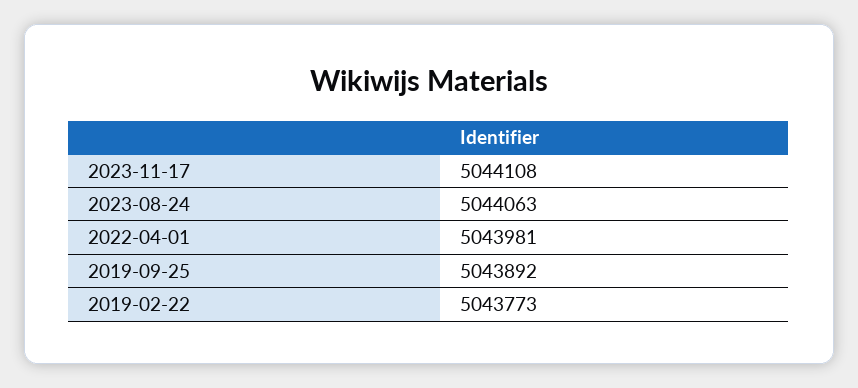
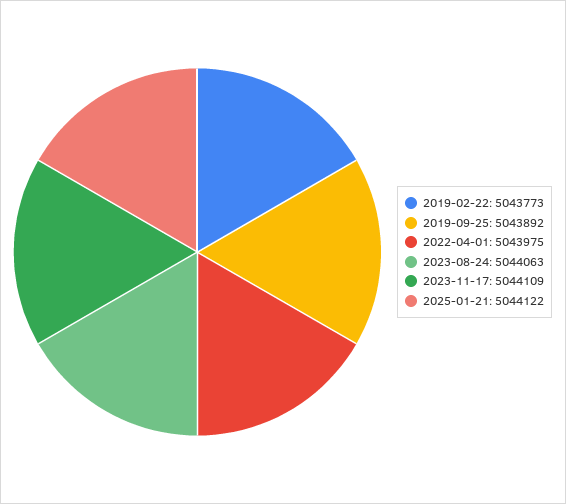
2023-11-17: 5044108 -> 5044109
2022-04-01: 5043981 -> 5043975
2025-01-21: none -> 5044122

